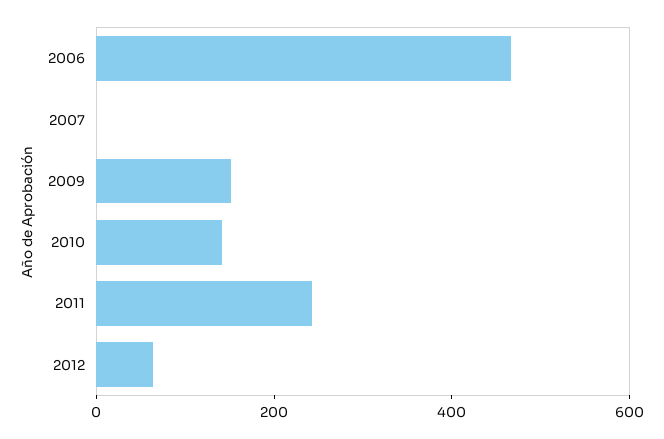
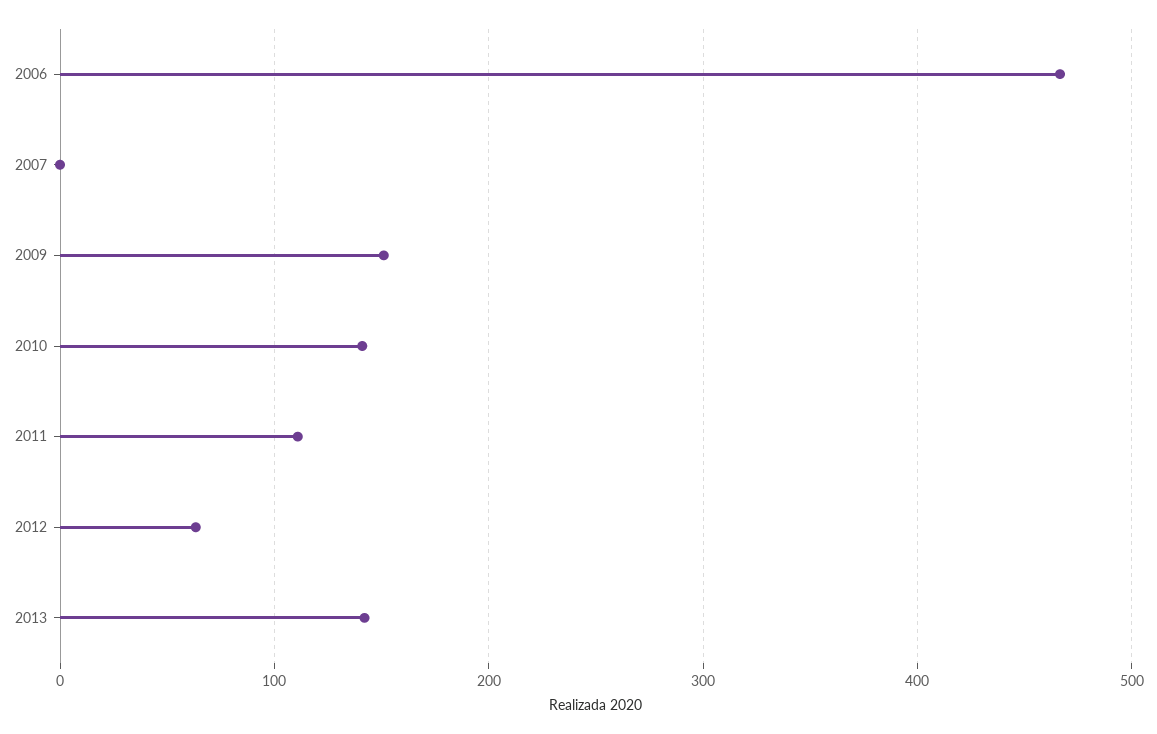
2011: 250 -> 110
2013: none -> 140

